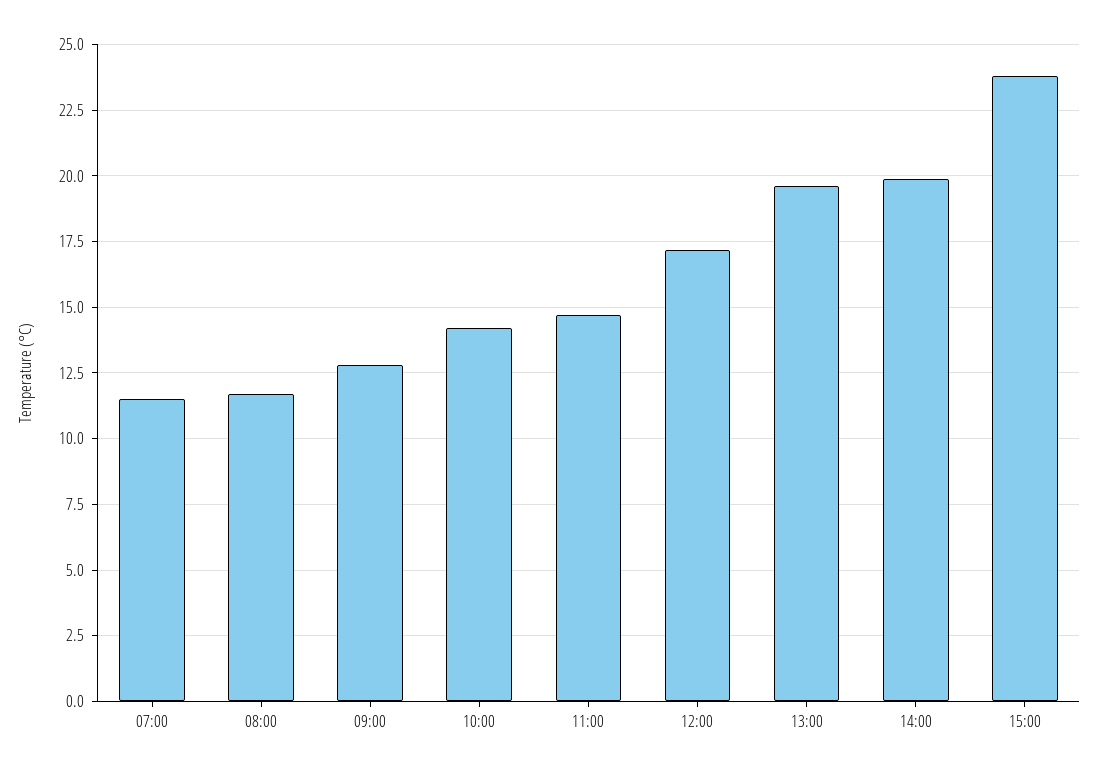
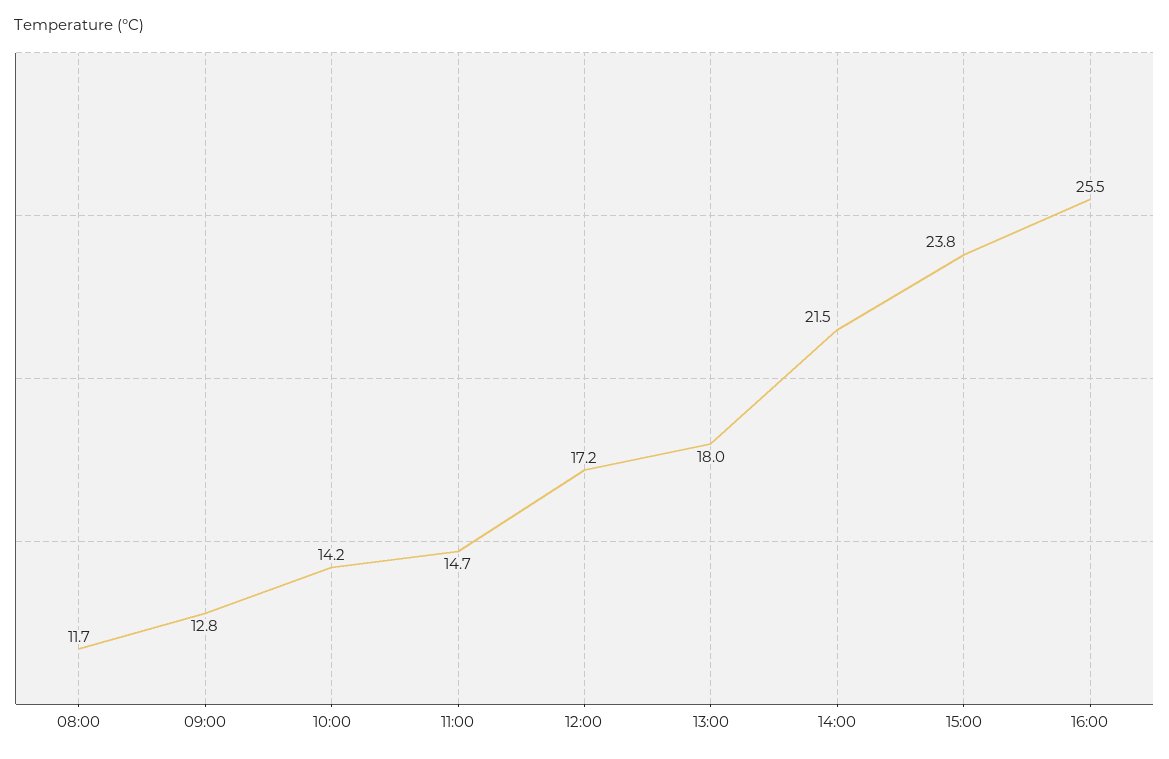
07:00: 11.5 -> none
13:00: 19.5 -> 18
14:00: 20 -> 21.5
16:00: none -> 25.5

